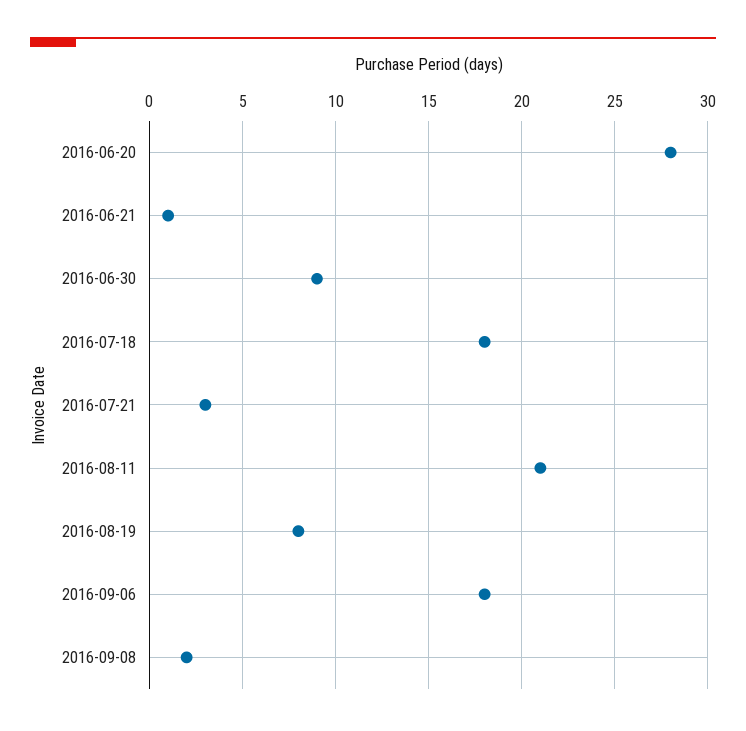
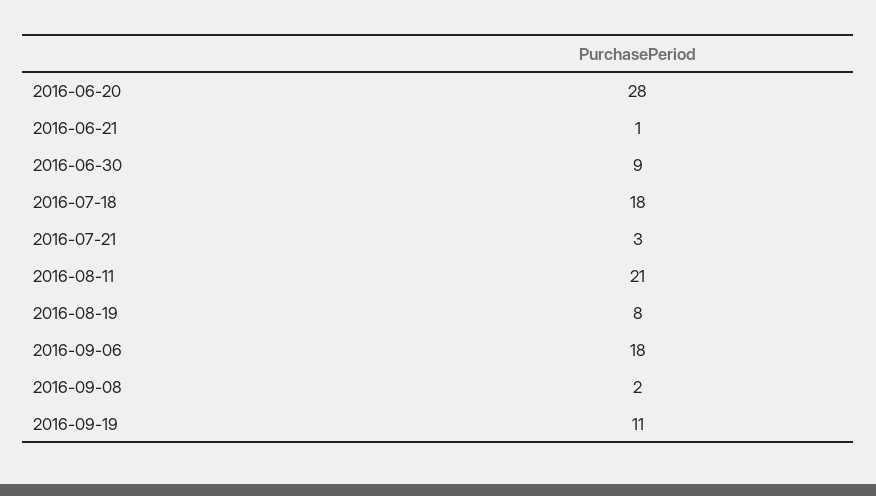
2016-09-19: none -> 11

